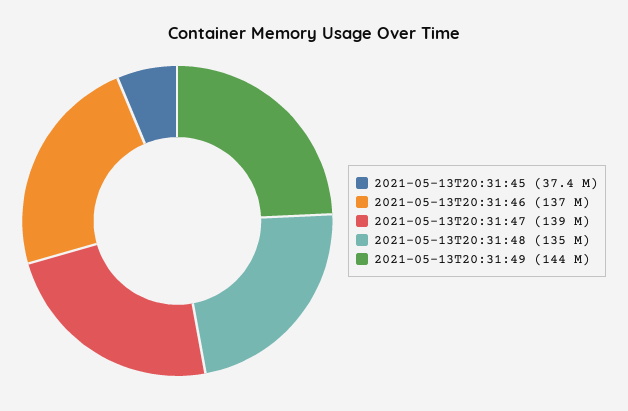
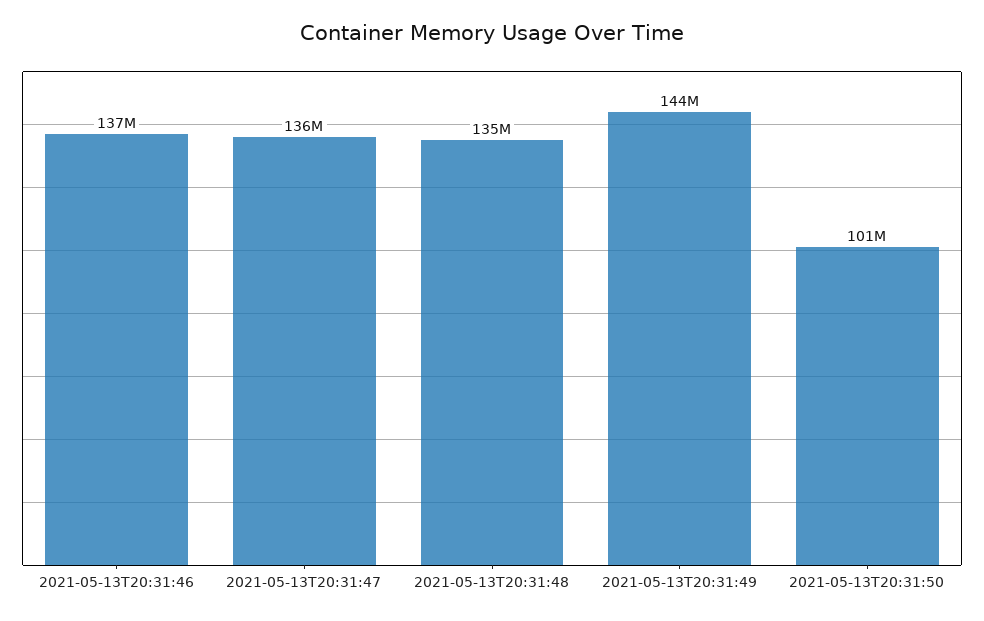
2021-05-13T20:31:45: 37400000 -> none
2021-05-13T20:31:47: 139000000 -> 136000000
2021-05-13T20:31:50: none -> 101000000

